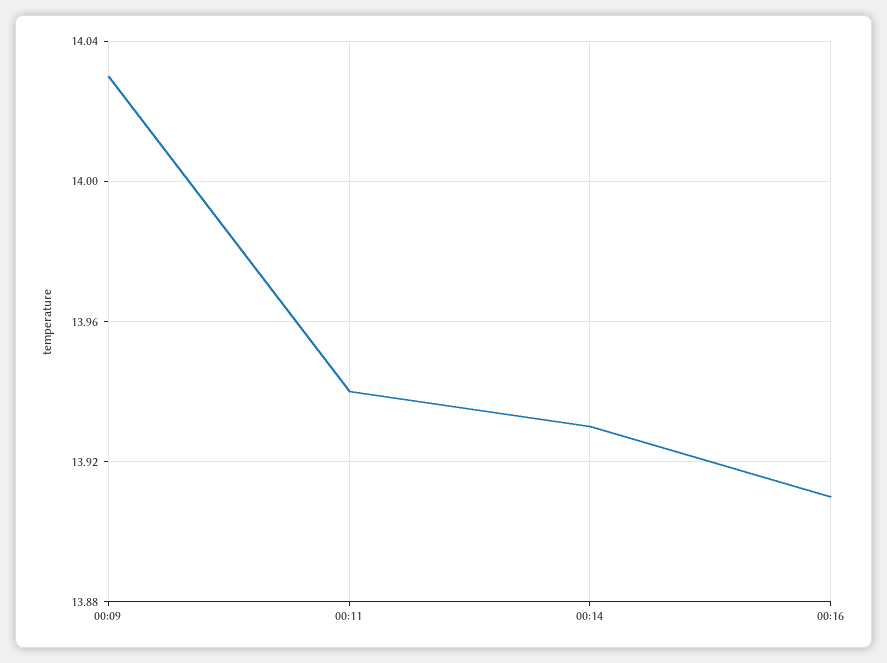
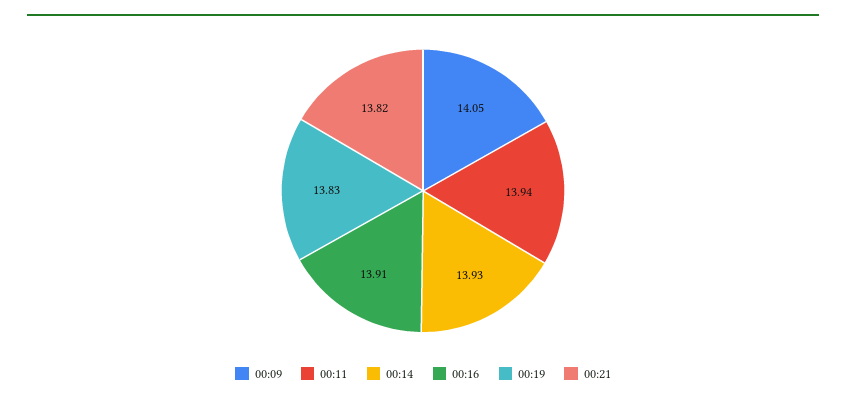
00:09: 14.03 -> 14.05
00:19: none -> 13.83
00:21: none -> 13.82

